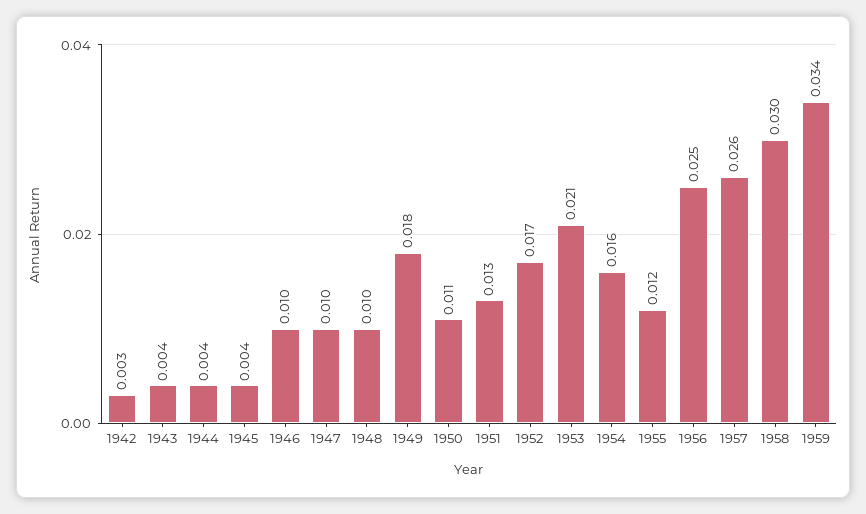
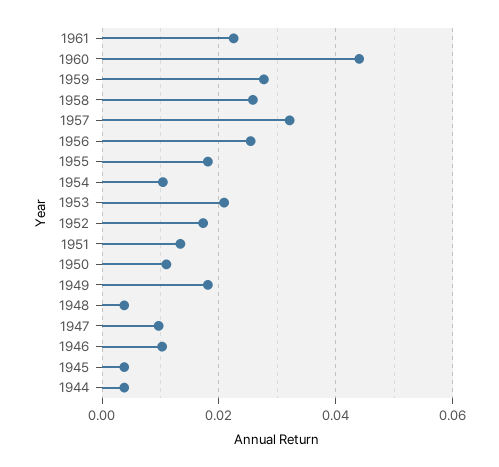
1942: 0.003 -> none
1943: 0.004 -> none
1948: 0.01 -> 0.004
1954: 0.016 -> 0.01
1955: 0.012 -> 0.018
1957: 0.026 -> 0.032
1958: 0.03 -> 0.026
1959: 0.034 -> 0.028
1961: none -> 0.022
1960: none -> 0.044

